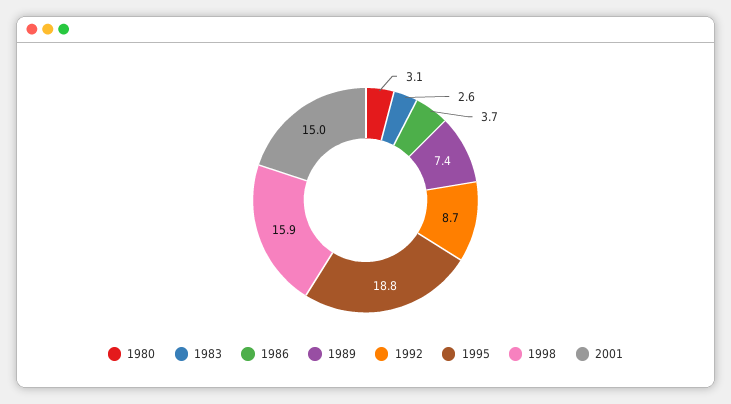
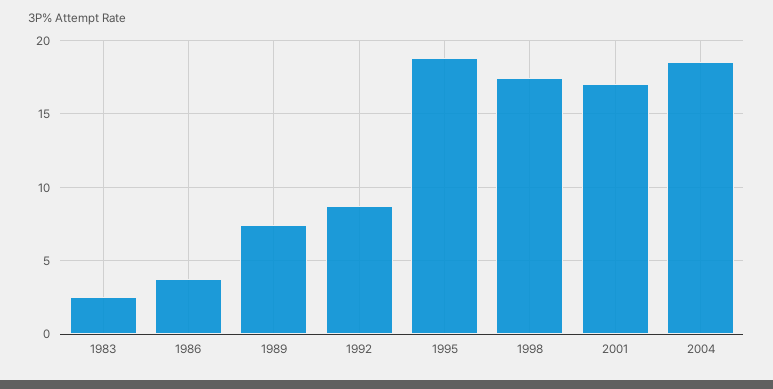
1980: 3.1 -> none
1998: 15.9 -> 17.5
2001: 15 -> 17
2004: none -> 18.5

